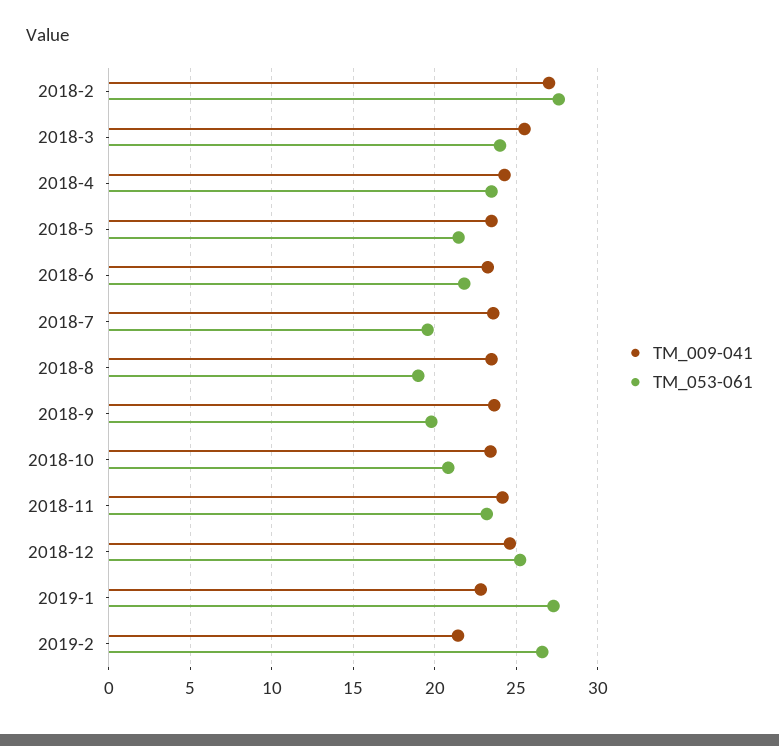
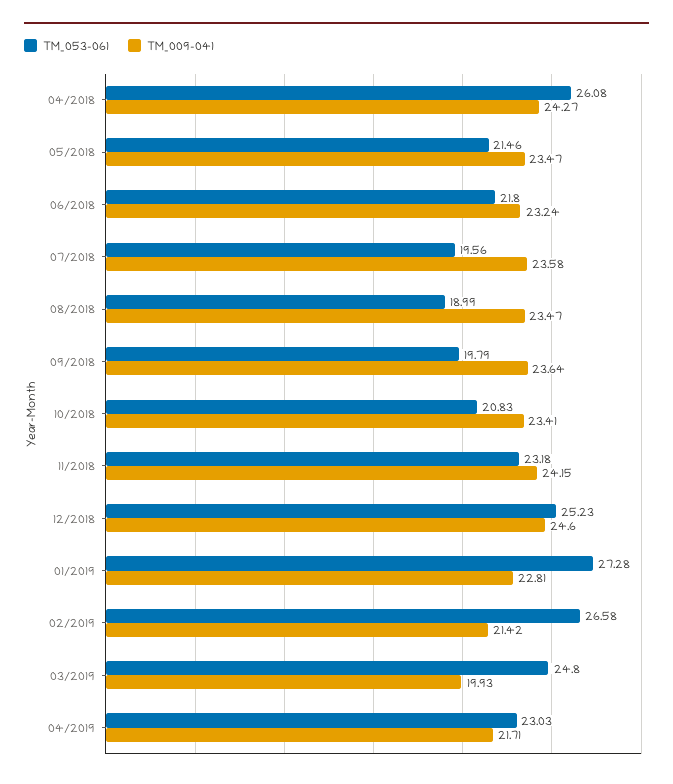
TM_009-041, 2018-2: 27 -> none
TM_053-061, 2018-2: 27.5 -> none
TM_009-041, 2018-3: 25.5 -> none
TM_053-061, 2018-3: 24 -> none
TM_053-061, 2018-4: 23.5 -> 26.08
TM_053-061, 03/2019: none -> 24.8
TM_009-041, 03/2019: none -> 19.93
TM_053-061, 04/2019: none -> 23.03
TM_009-041, 04/2019: none -> 21.71

